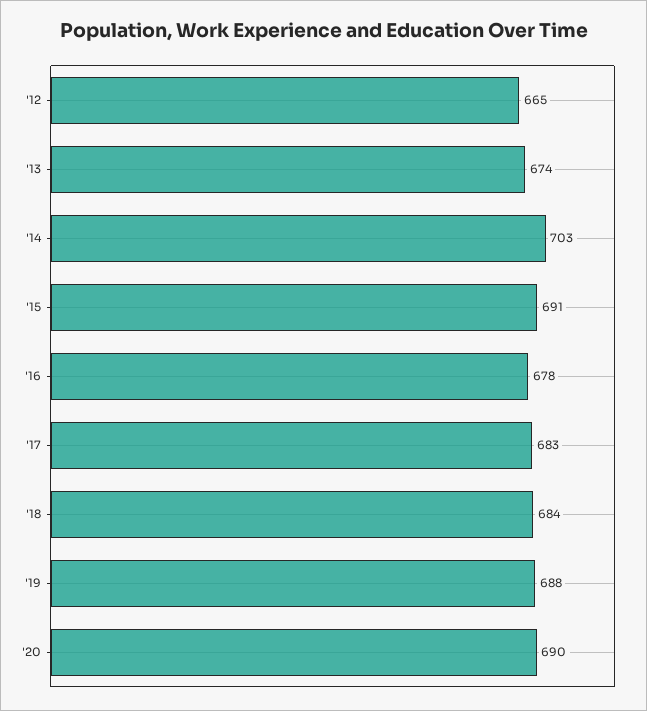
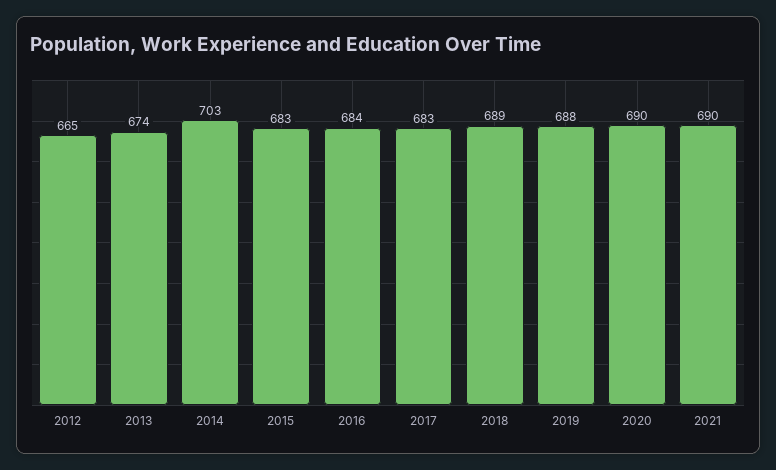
'15: 691 -> 683
'16: 678 -> 684
'18: 684 -> 689
2021: none -> 690

